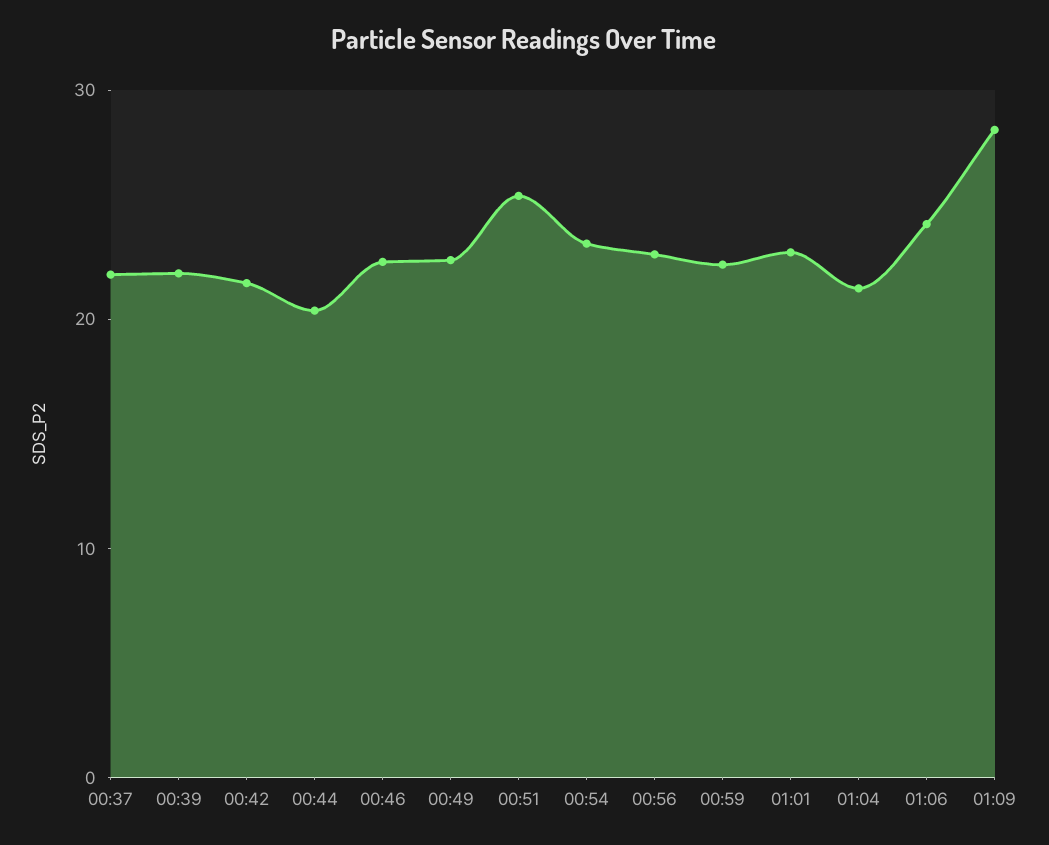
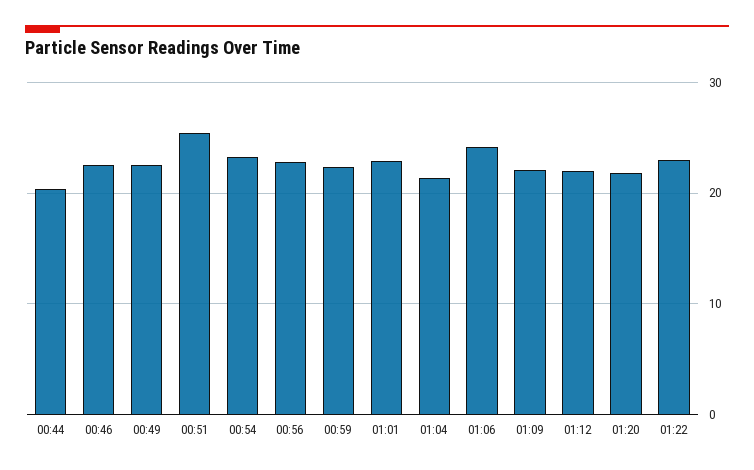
00:37: 22 -> none
00:39: 22 -> none
00:42: 22 -> none
01:09: 28 -> 22
01:12: none -> 22
01:20: none -> 22
01:22: none -> 23

